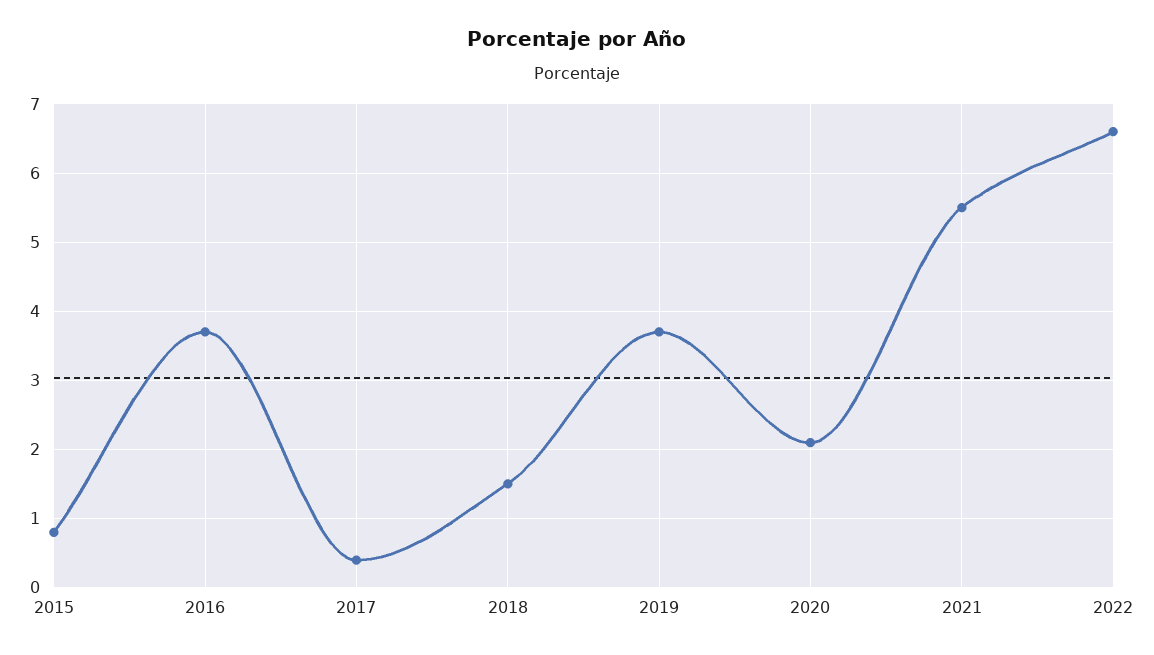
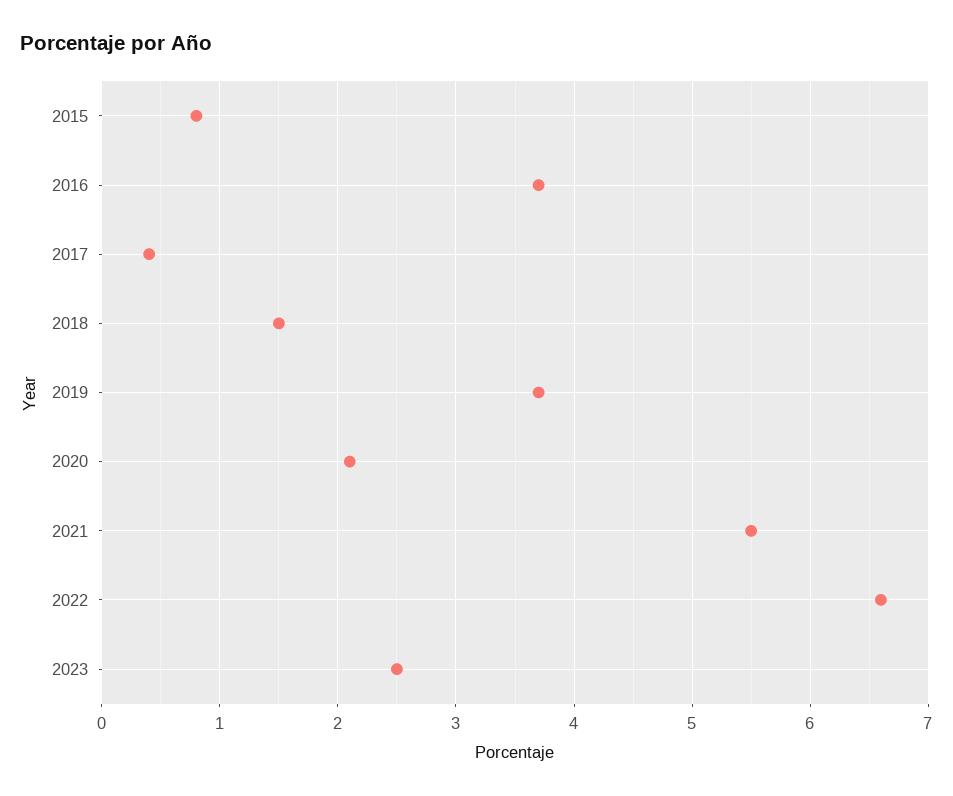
2023: none -> 2.5

